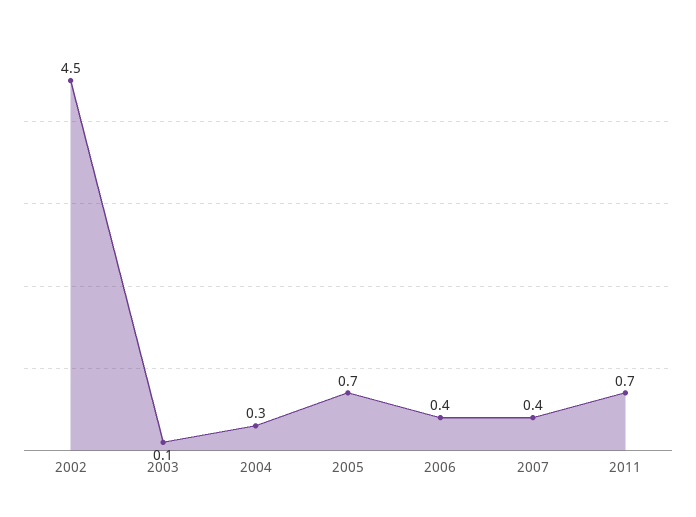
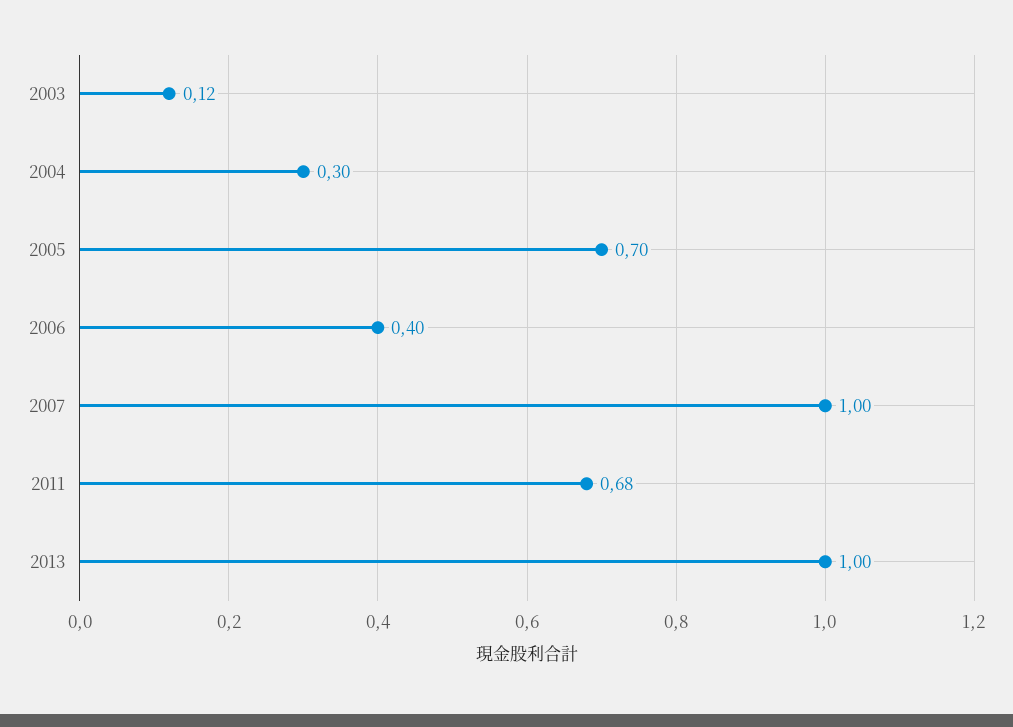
2002: 4.5 -> none
2007: 0.4 -> 1
2013: none -> 1

